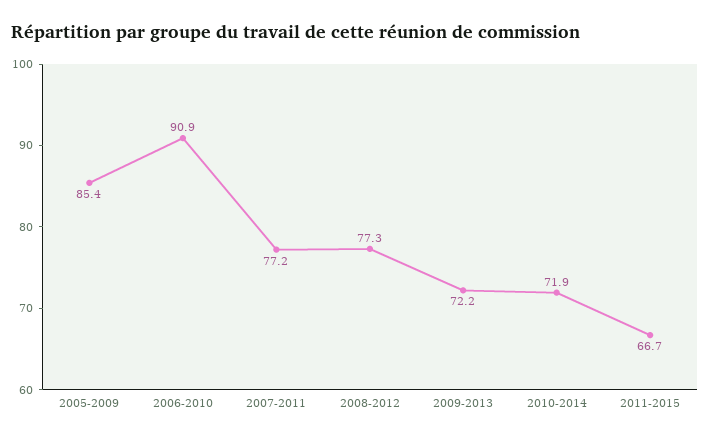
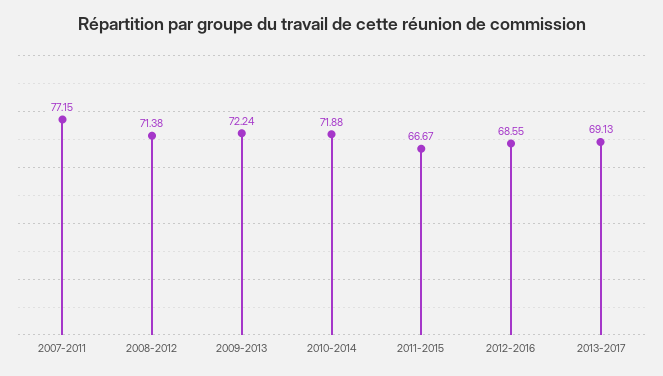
2005-2009: 85.4 -> none
2006-2010: 90.9 -> none
2008-2012: 77.3 -> 71.38
2012-2016: none -> 68.55
2013-2017: none -> 69.13

